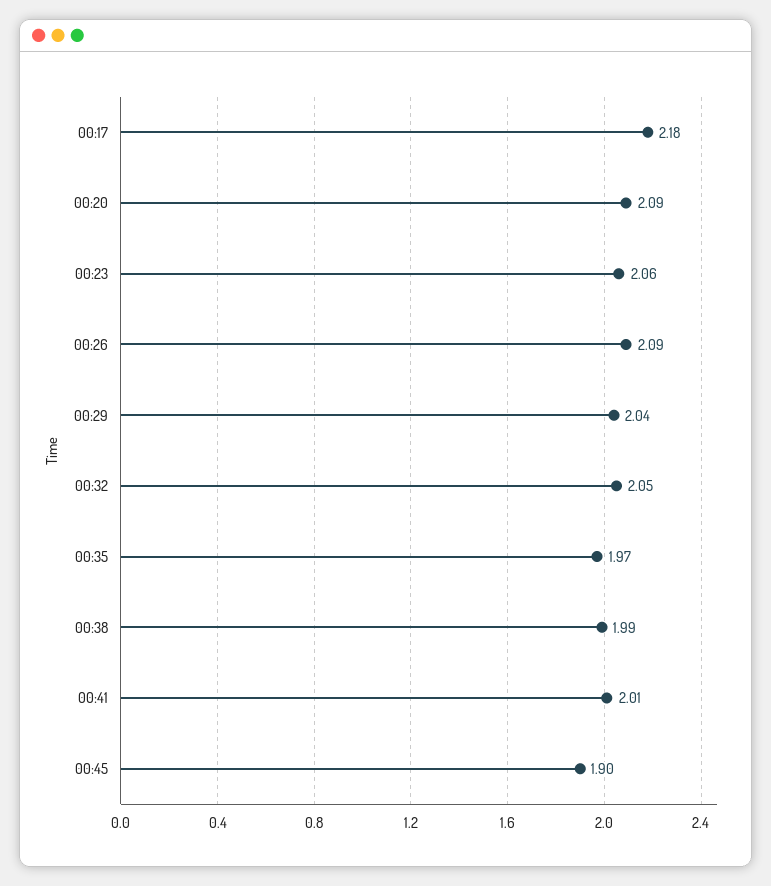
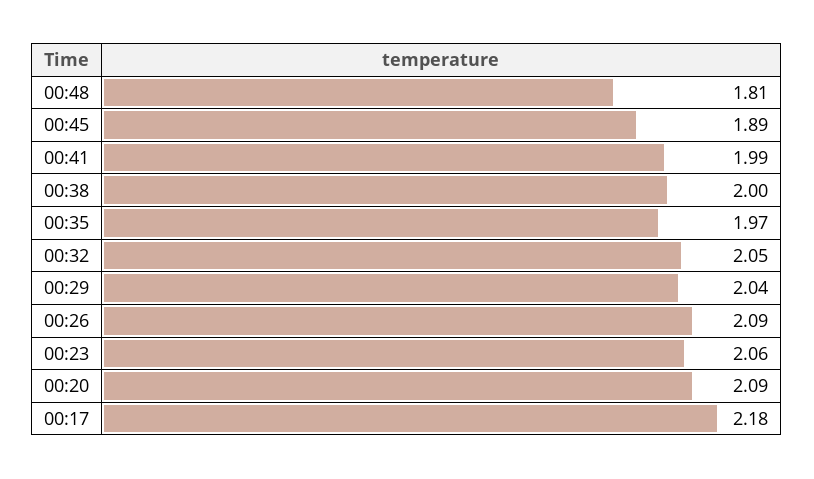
00:38: 1.99 -> 2
00:41: 2.01 -> 1.99
00:45: 1.9 -> 1.89
00:48: none -> 1.81

